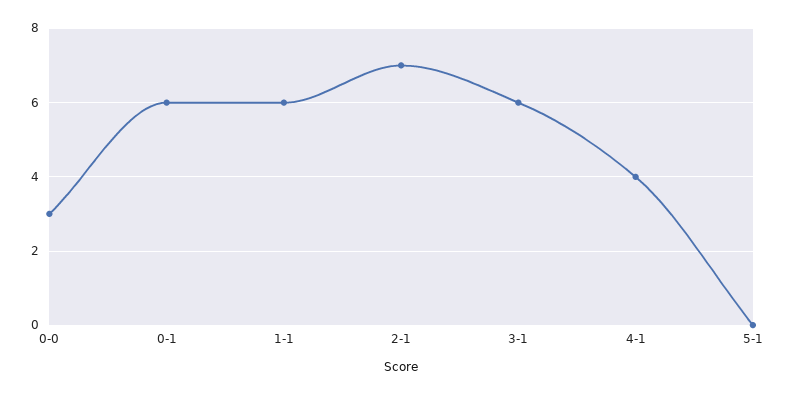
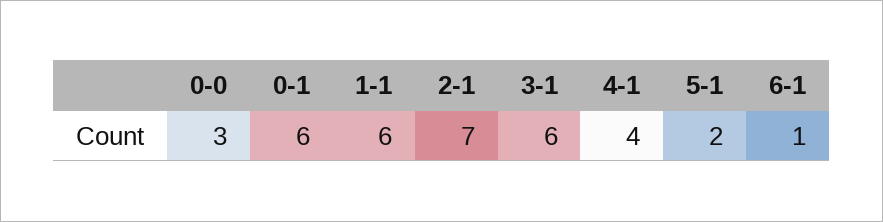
5-1: 0 -> 2
6-1: none -> 1

